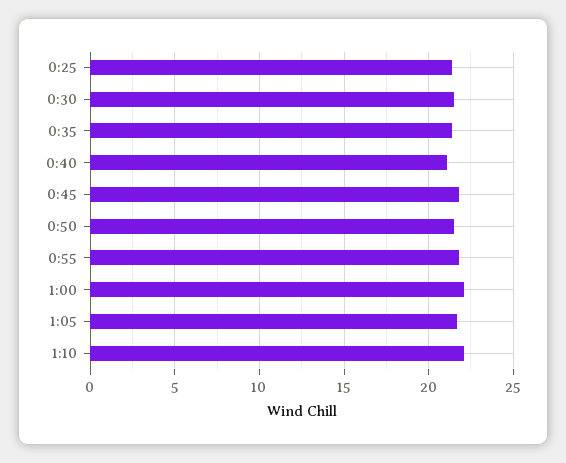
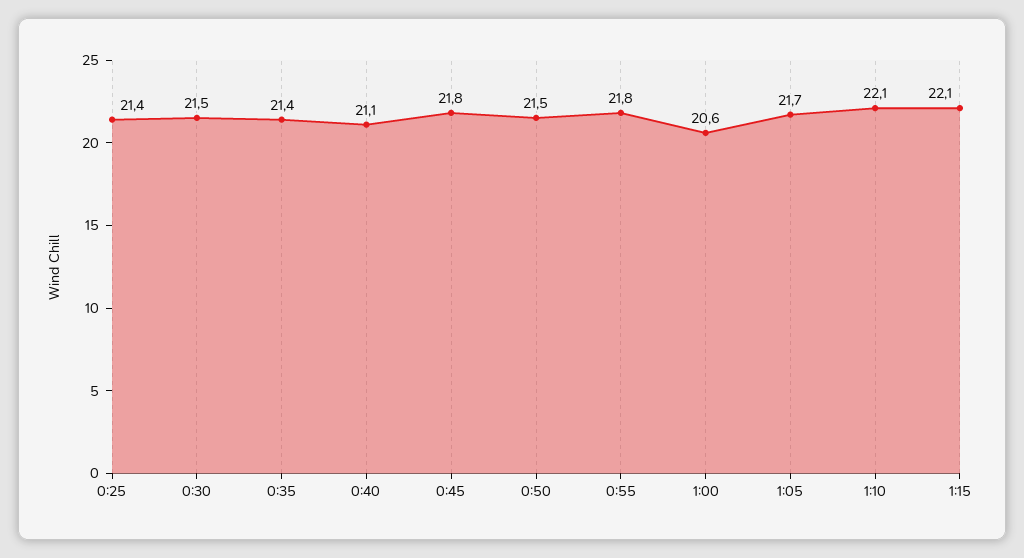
1:00: 22 -> 20.6
1:15: none -> 22.1

